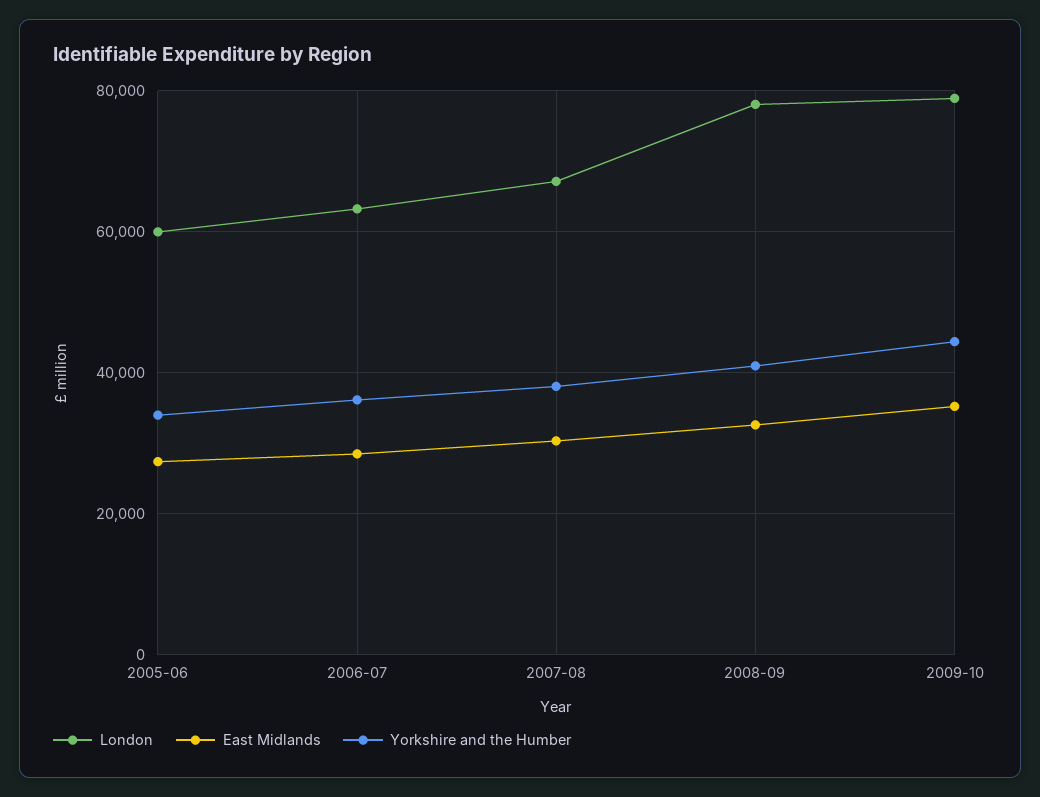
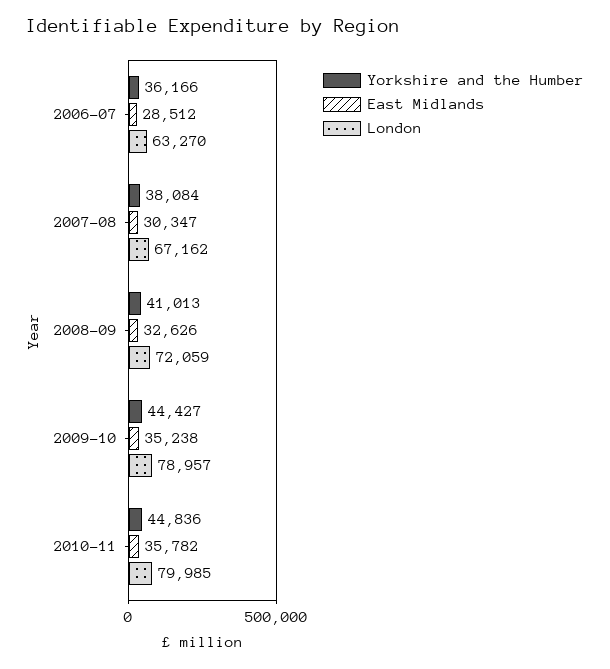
London, 2005-06: 60000 -> none
East Midlands, 2005-06: 28000 -> none
Yorkshire and the Humber, 2005-06: 34000 -> none
London, 2008-09: 78000 -> 72059
Yorkshire and the Humber, 2010-11: none -> 44836
East Midlands, 2010-11: none -> 35782
London, 2010-11: none -> 79985

